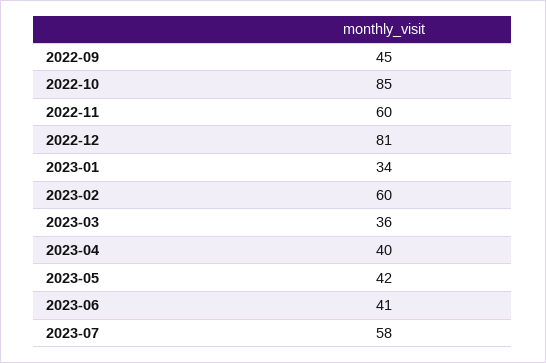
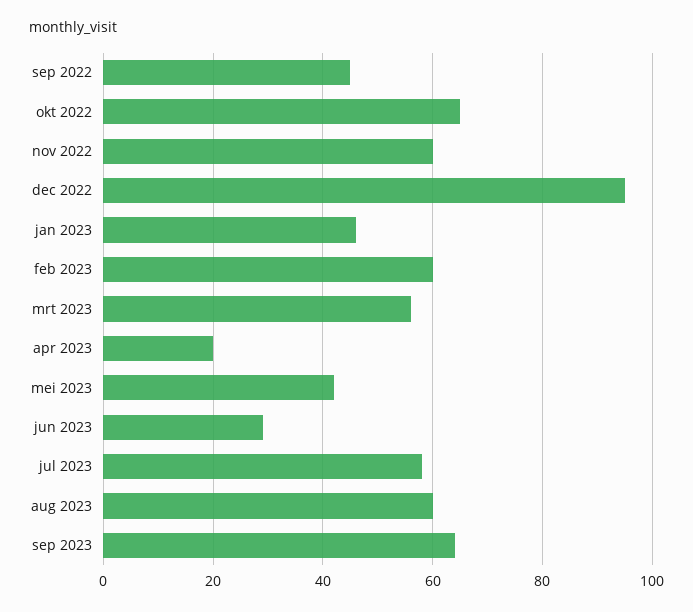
2022-10: 85 -> 65
2022-12: 81 -> 95
2023-01: 34 -> 45
2023-03: 36 -> 55
2023-04: 40 -> 20
2023-06: 41 -> 30
aug 2023: none -> 60
sep 2023: none -> 65

